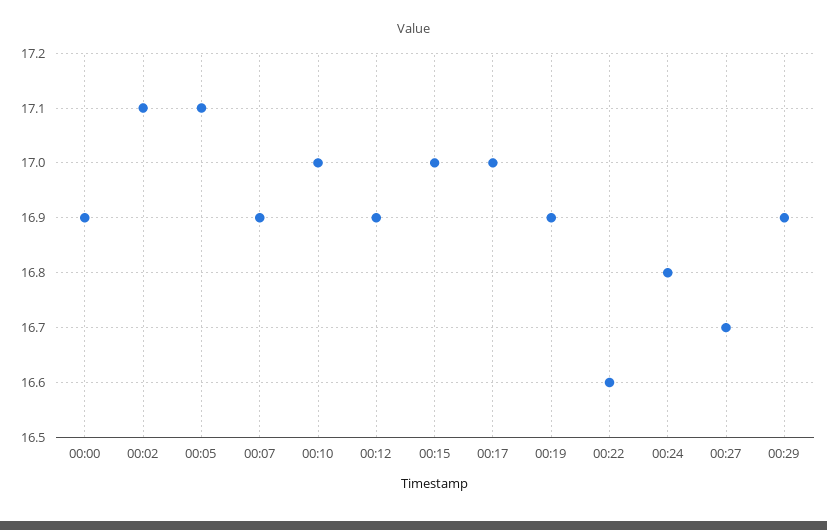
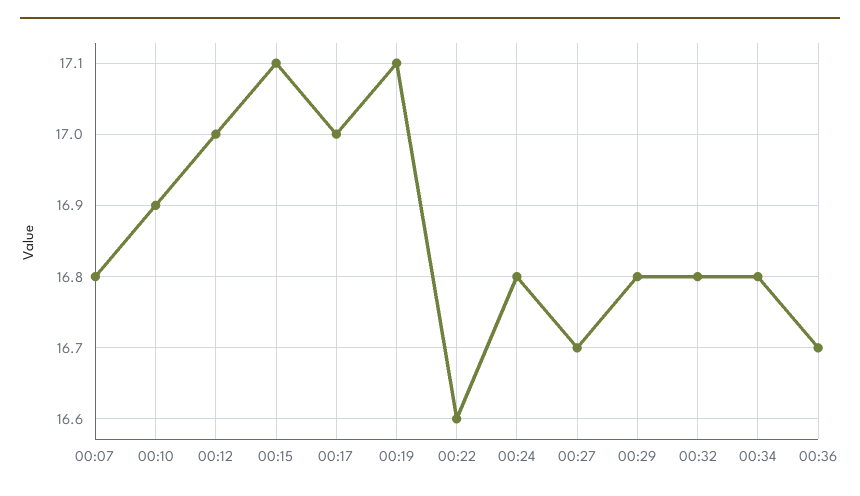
00:00: 16.9 -> none
00:02: 17.1 -> none
00:05: 17.1 -> none
00:07: 16.9 -> 16.8
00:10: 17 -> 16.9
00:12: 16.9 -> 17
00:15: 17 -> 17.1
00:19: 16.9 -> 17.1
00:29: 16.9 -> 16.8
00:32: none -> 16.8
00:34: none -> 16.8
00:36: none -> 16.7

